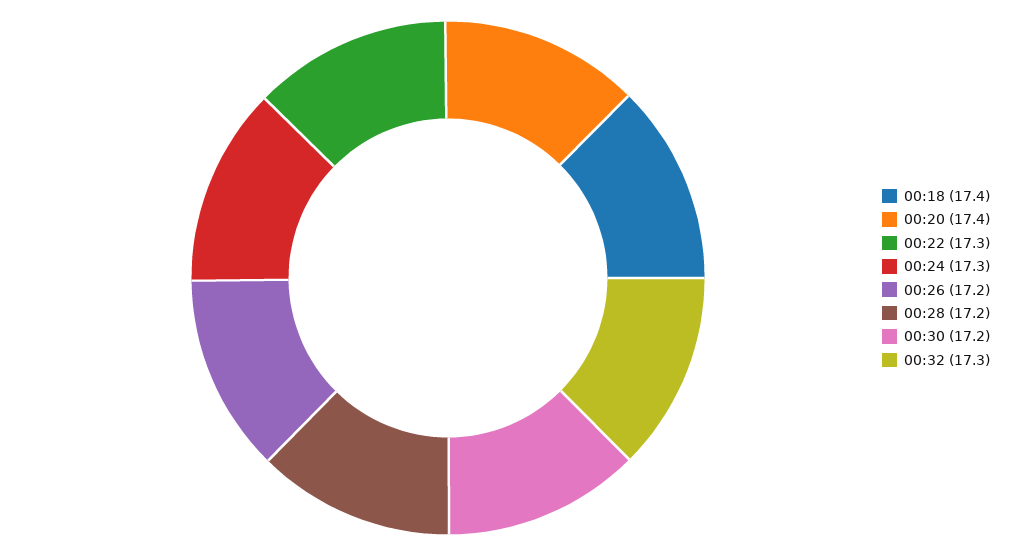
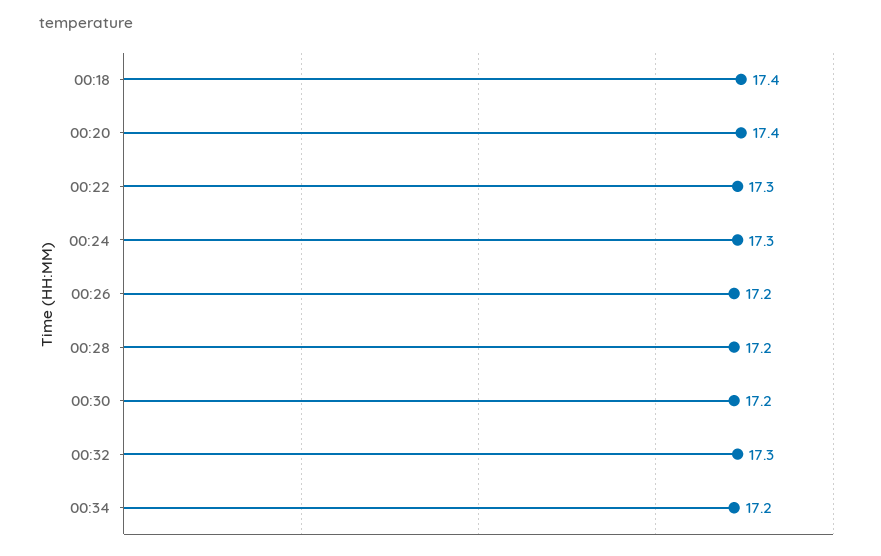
00:34: none -> 17.2

